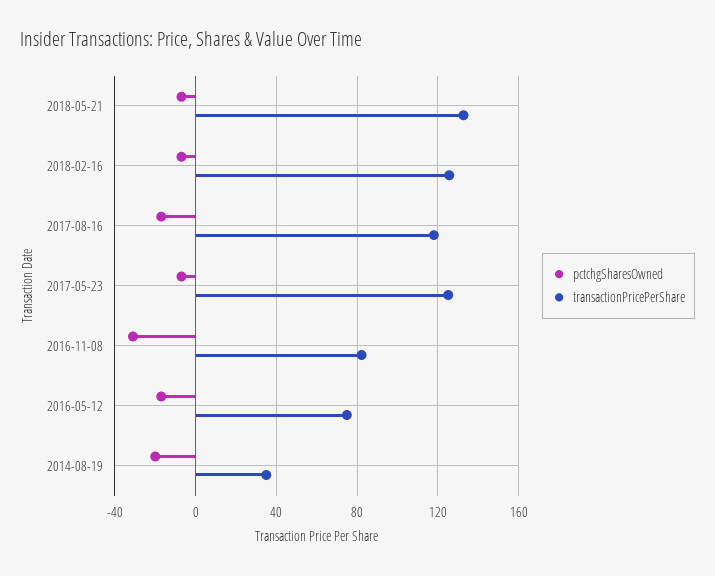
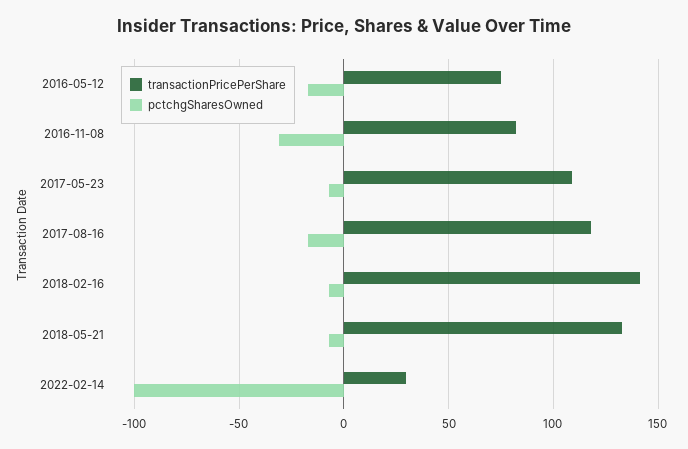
transactionPricePerShare, 2018-02-16: 125 -> 140
transactionPricePerShare, 2017-05-23: 125 -> 110
pctchgSharesOwned, 2014-08-19: -20 -> none
transactionPricePerShare, 2014-08-19: 35 -> none
transactionPricePerShare, 2022-02-14: none -> 30
pctchgSharesOwned, 2022-02-14: none -> -100

